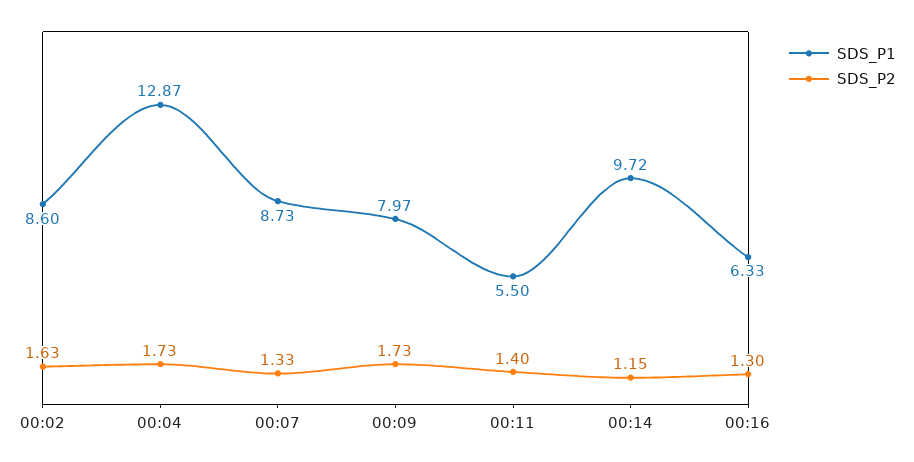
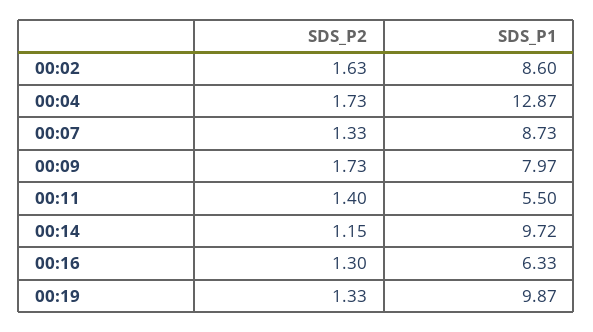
SDS_P2, 00:19: none -> 1.33
SDS_P1, 00:19: none -> 9.87

